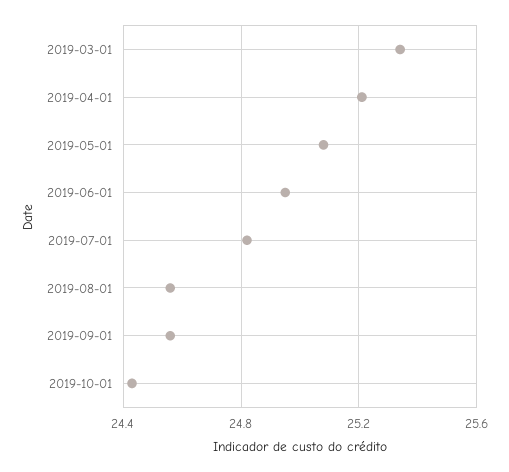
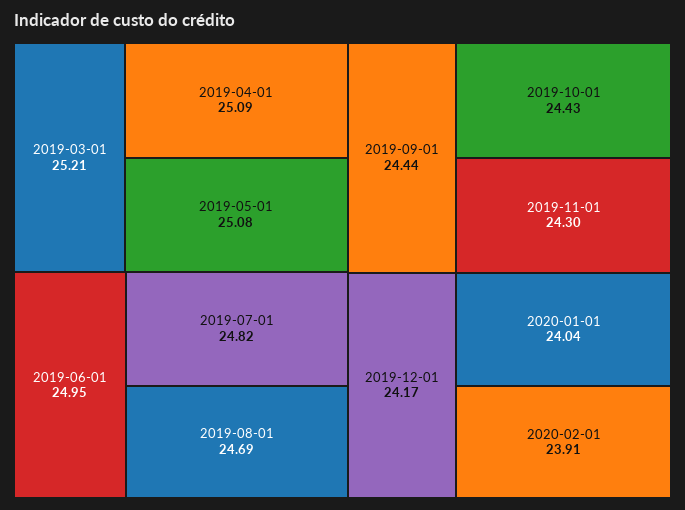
2019-03-01: 25.35 -> 25.21
2019-04-01: 25.2 -> 25.09
2019-08-01: 24.55 -> 24.69
2019-09-01: 24.55 -> 24.44
2019-11-01: none -> 24.3
2019-12-01: none -> 24.17
2020-01-01: none -> 24.04
2020-02-01: none -> 23.91

